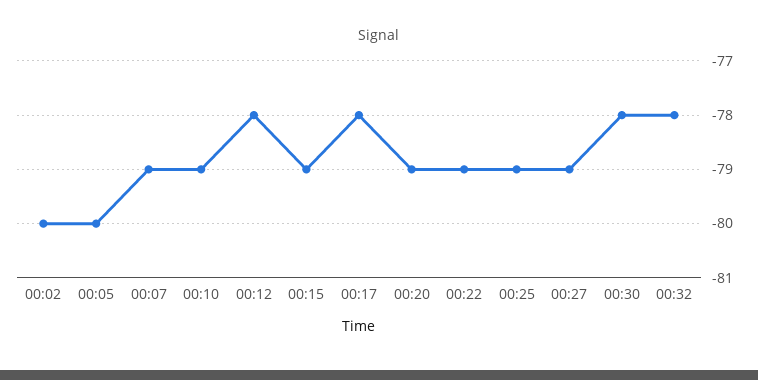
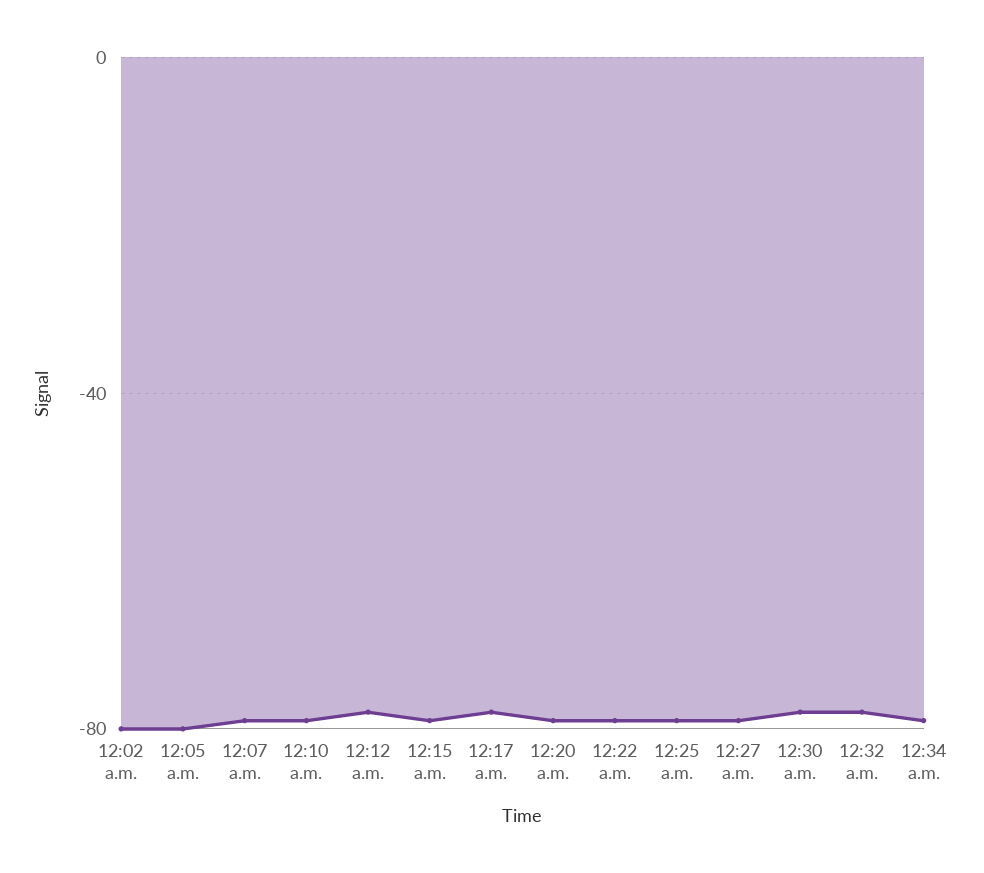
12:34 a.m.: none -> -80

